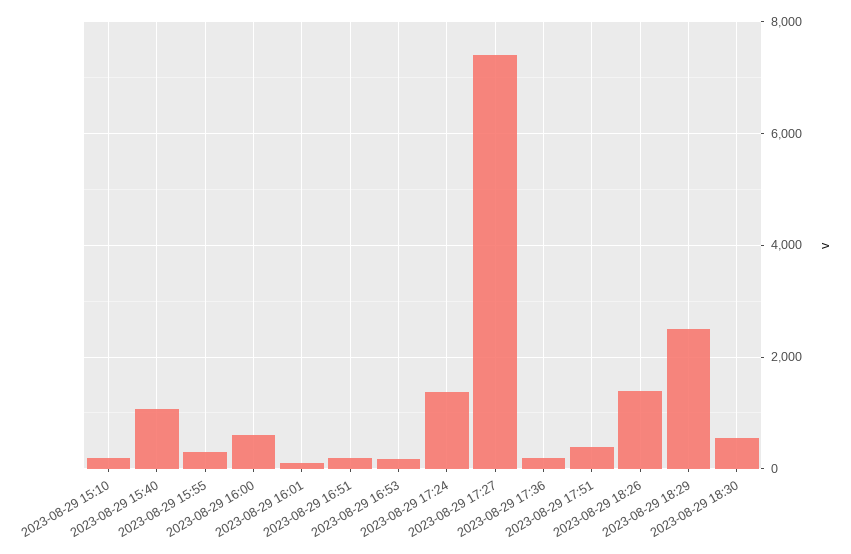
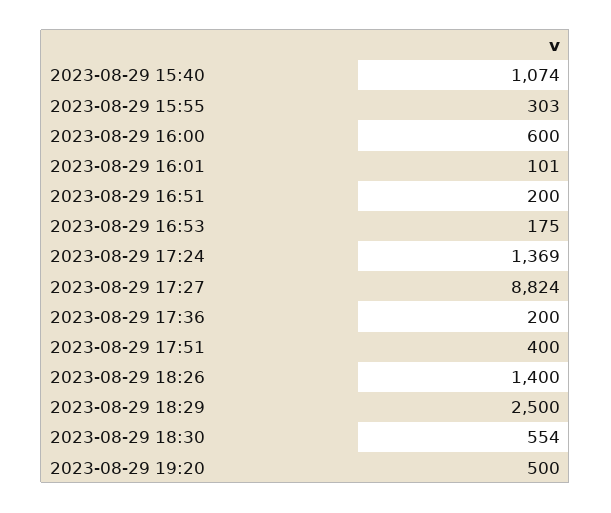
2023-08-29 15:10: 200 -> none
2023-08-29 17:27: 7400 -> 8824
2023-08-29 19:20: none -> 500

